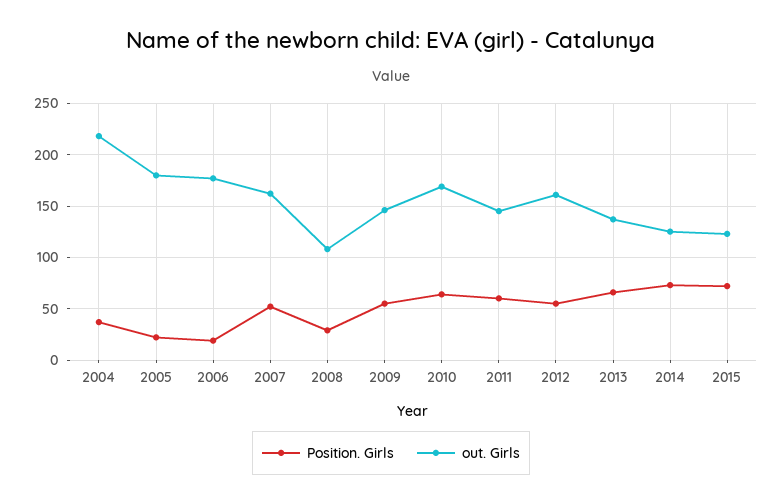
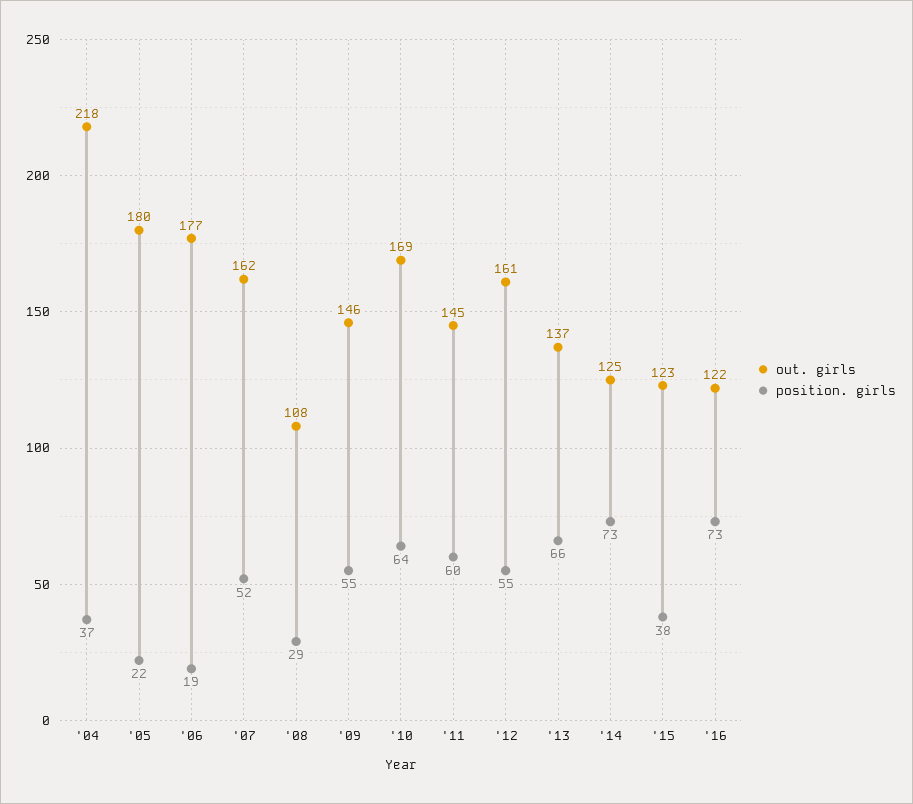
Position. Girls, 2015: 70 -> 38
out. Girls, '16: none -> 122
Position. Girls, '16: none -> 73

